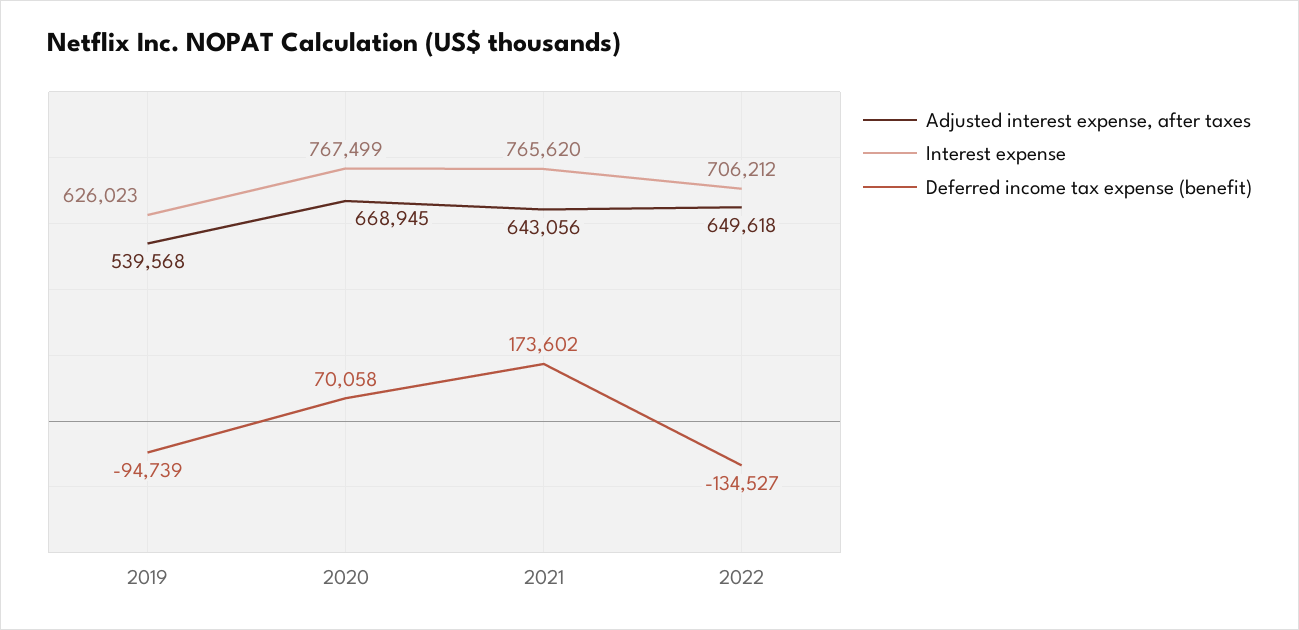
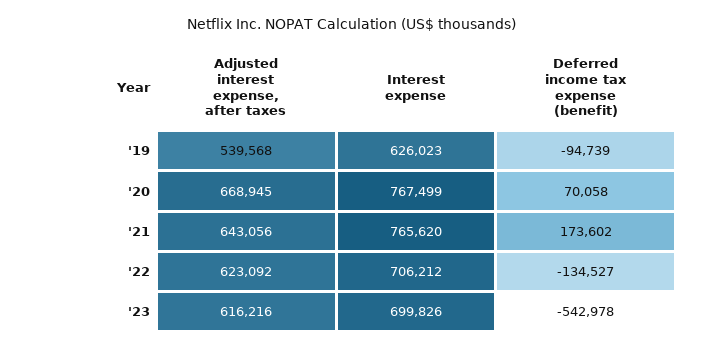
Adjusted interest expense, after taxes, 2022: 649618 -> 623092
Adjusted interest expense, after taxes, '23: none -> 616216
Interest expense, '23: none -> 699826
Deferred income tax expense (benefit), '23: none -> -542978

